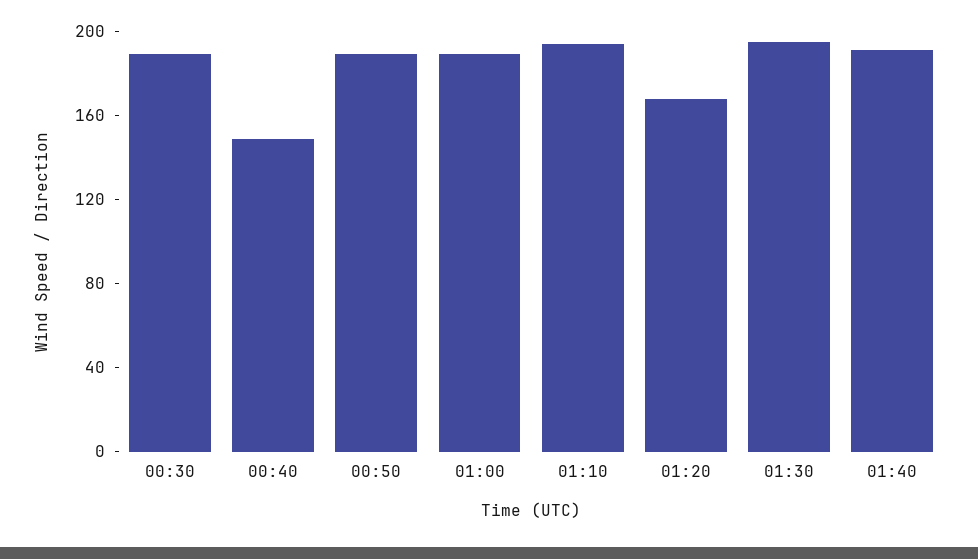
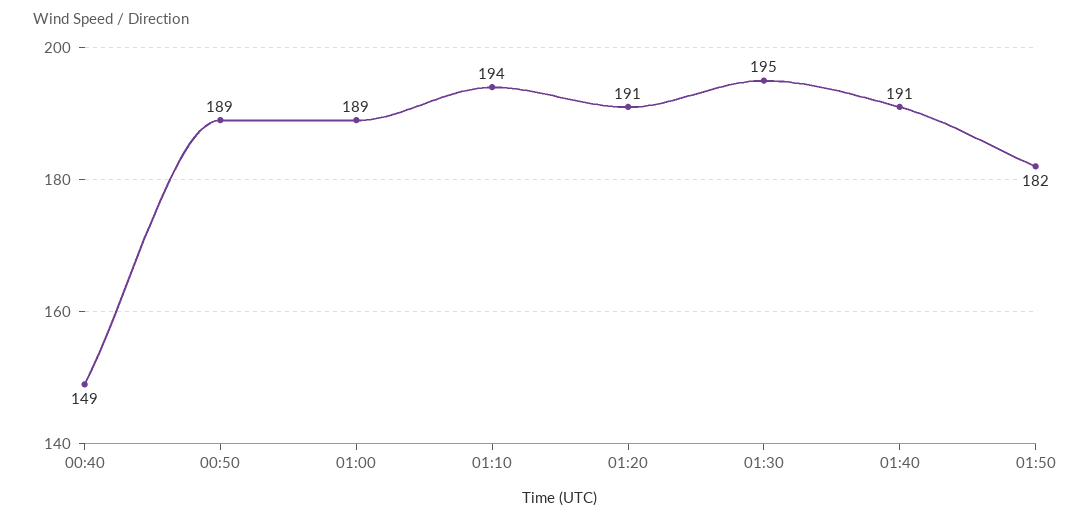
00:30: 190 -> none
01:20: 170 -> 191
01:50: none -> 182

